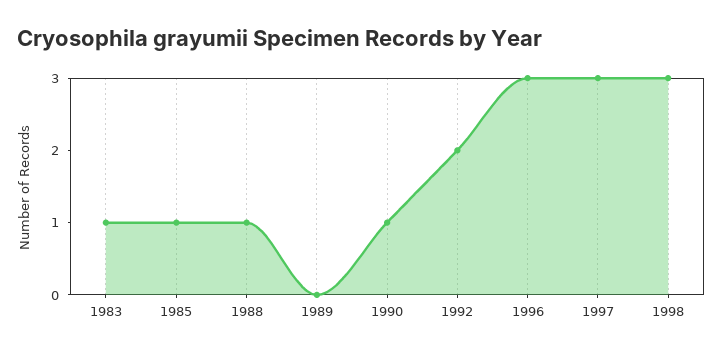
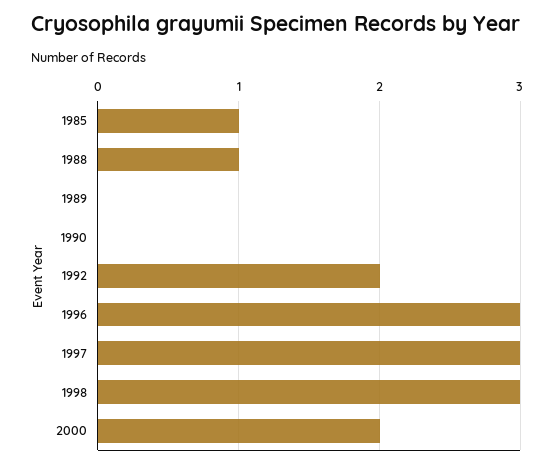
1983: 1 -> none
1990: 1 -> 0
2000: none -> 2

